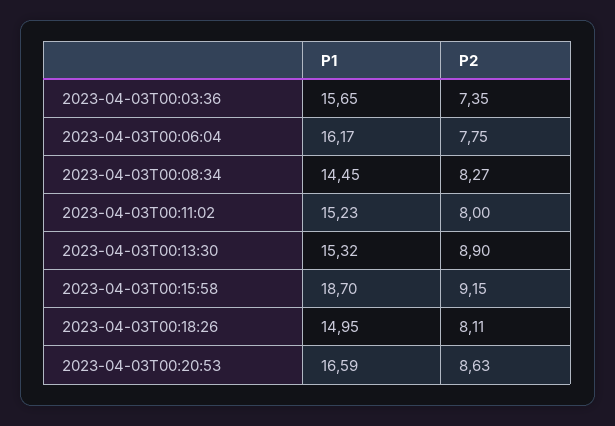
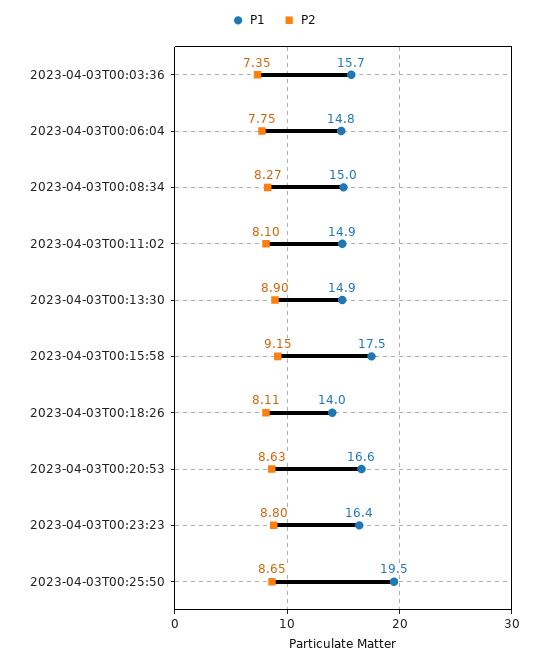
P1, 2023-04-03T00:06:04: 16.17 -> 14.8
P1, 2023-04-03T00:08:34: 14.45 -> 15
P1, 2023-04-03T00:11:02: 15.23 -> 14.9
P2, 2023-04-03T00:11:02: 8 -> 8.1
P1, 2023-04-03T00:13:30: 15.32 -> 14.9
P1, 2023-04-03T00:15:58: 18.7 -> 17.5
P1, 2023-04-03T00:18:26: 14.95 -> 14
P1, 2023-04-03T00:23:23: none -> 16.4
P2, 2023-04-03T00:23:23: none -> 8.8
P1, 2023-04-03T00:25:50: none -> 19.5
P2, 2023-04-03T00:25:50: none -> 8.65

